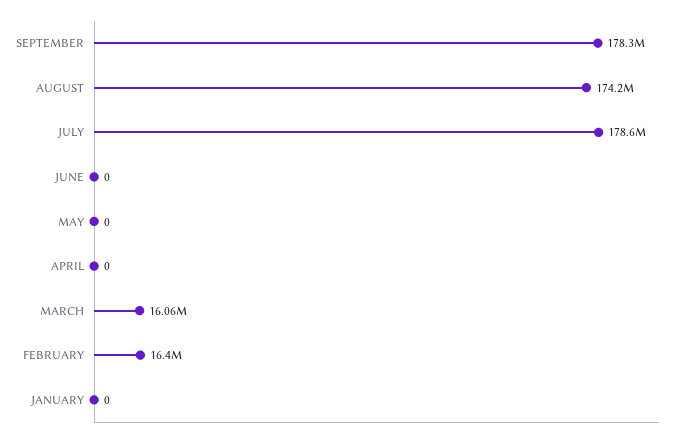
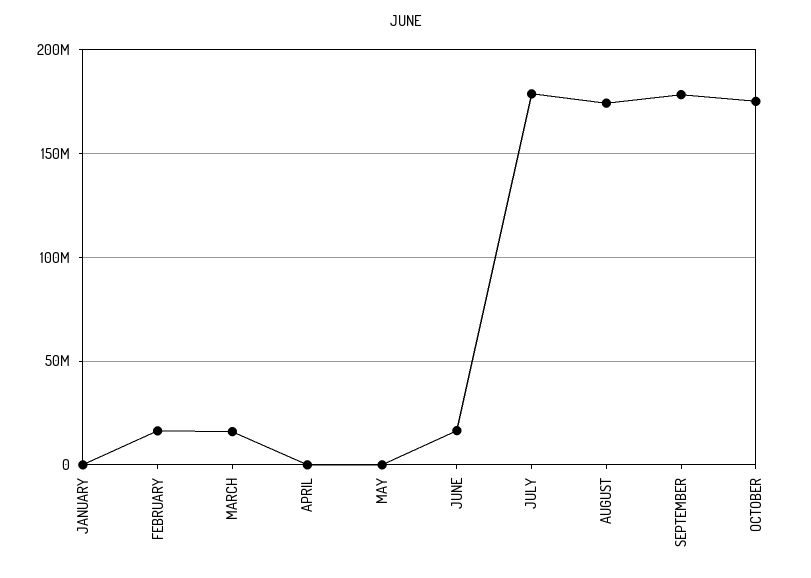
JUNE: 0 -> 15000000
OCTOBER: none -> 175000000

